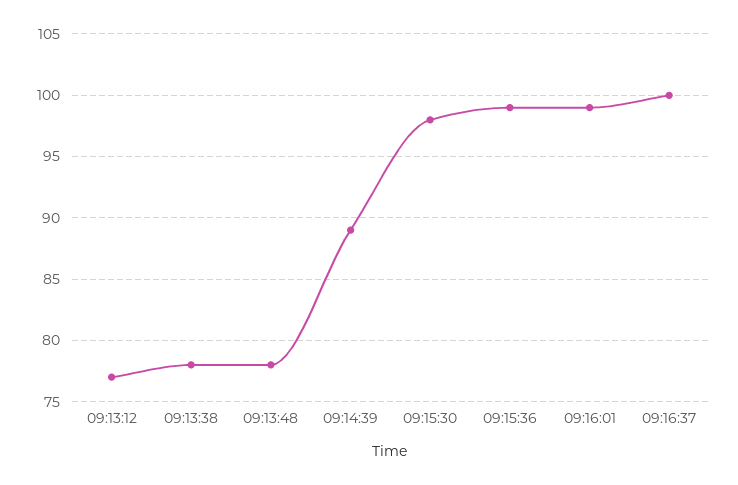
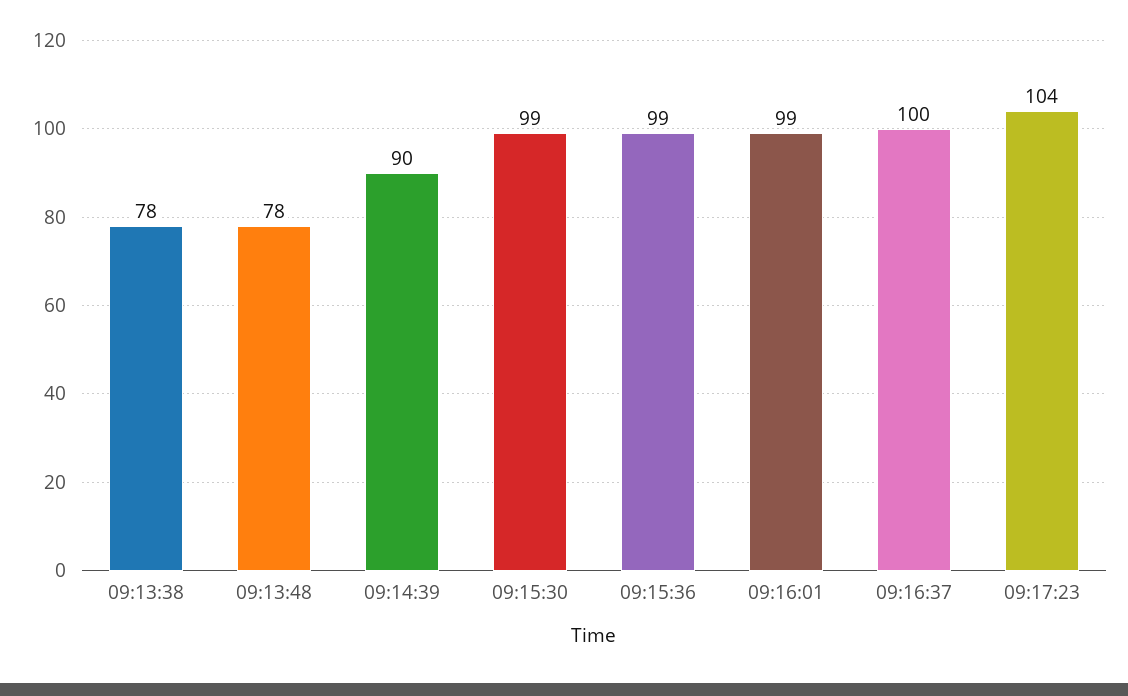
09:13:12: 77 -> none
09:14:39: 89 -> 90
09:15:30: 98 -> 99
09:17:23: none -> 104

